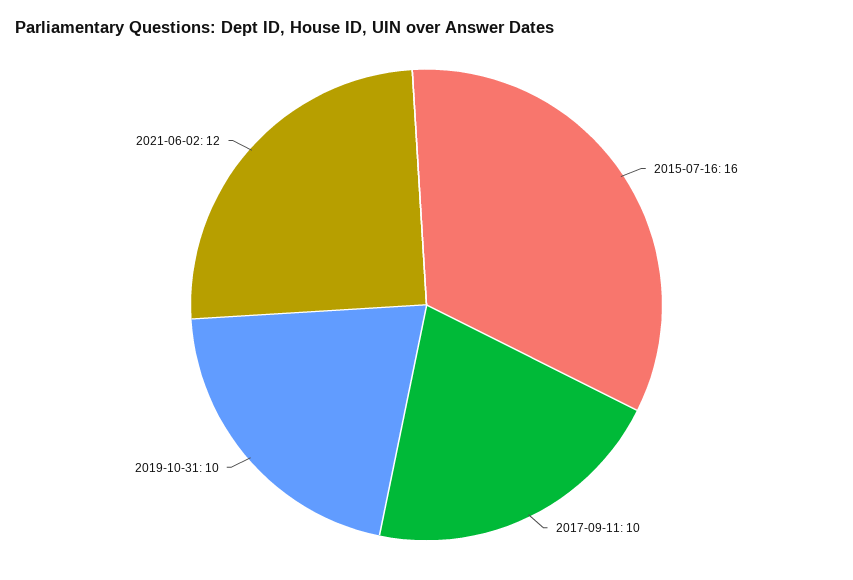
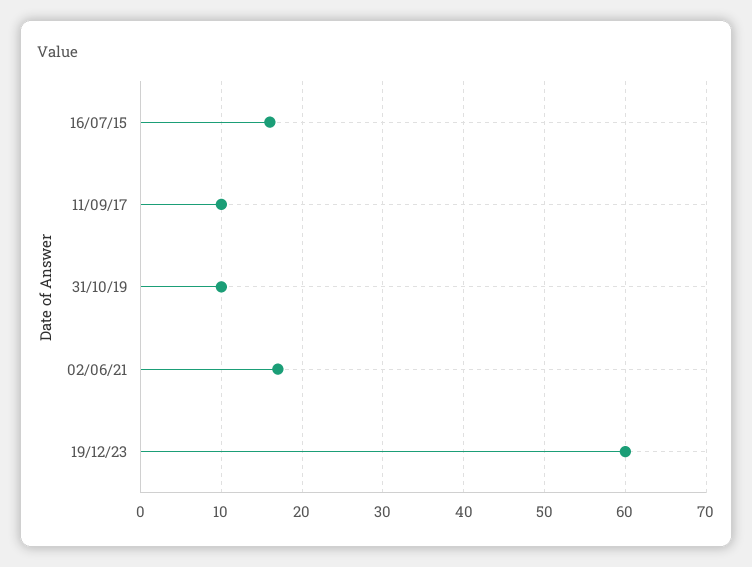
2021-06-02: 12 -> 17
19/12/23: none -> 60

